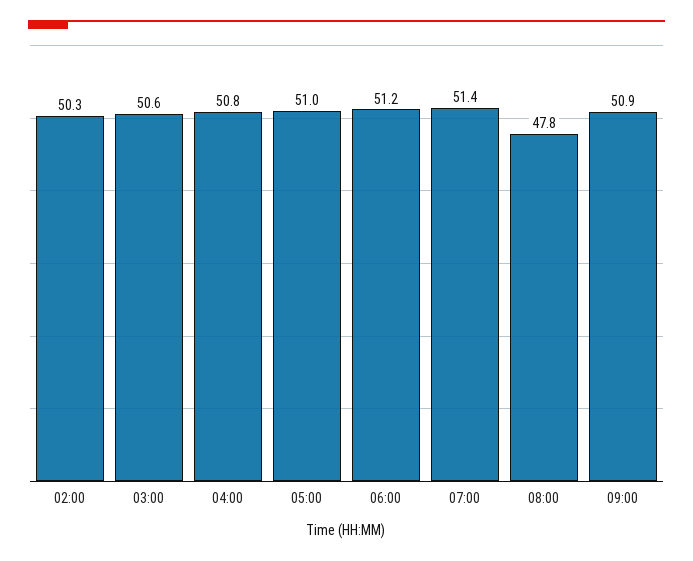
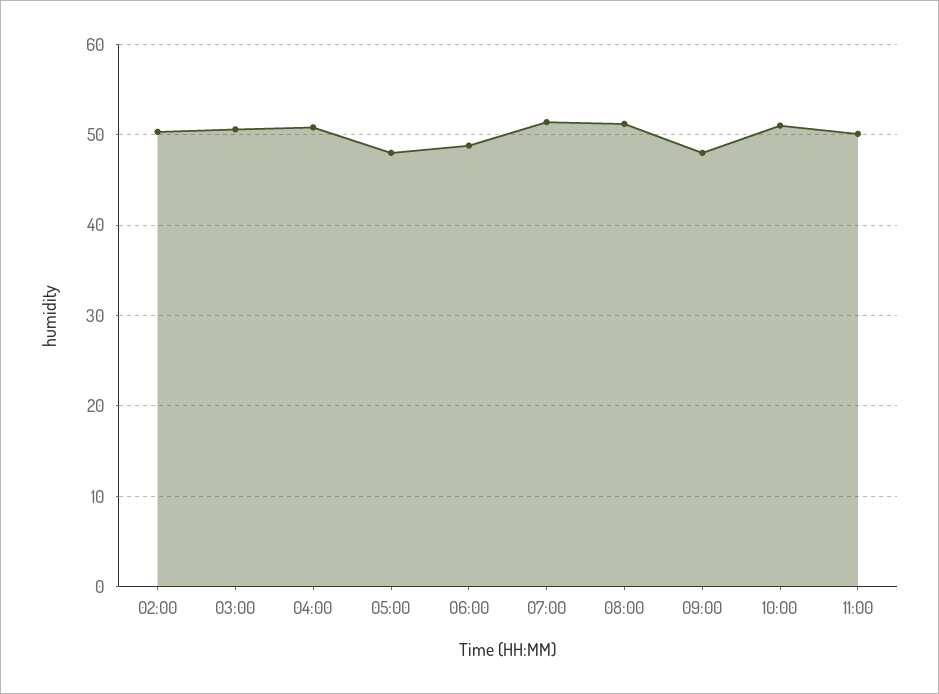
05:00: 51 -> 48
06:00: 51.2 -> 49
08:00: 47.8 -> 51
09:00: 50.9 -> 48
10:00: none -> 51
11:00: none -> 50

